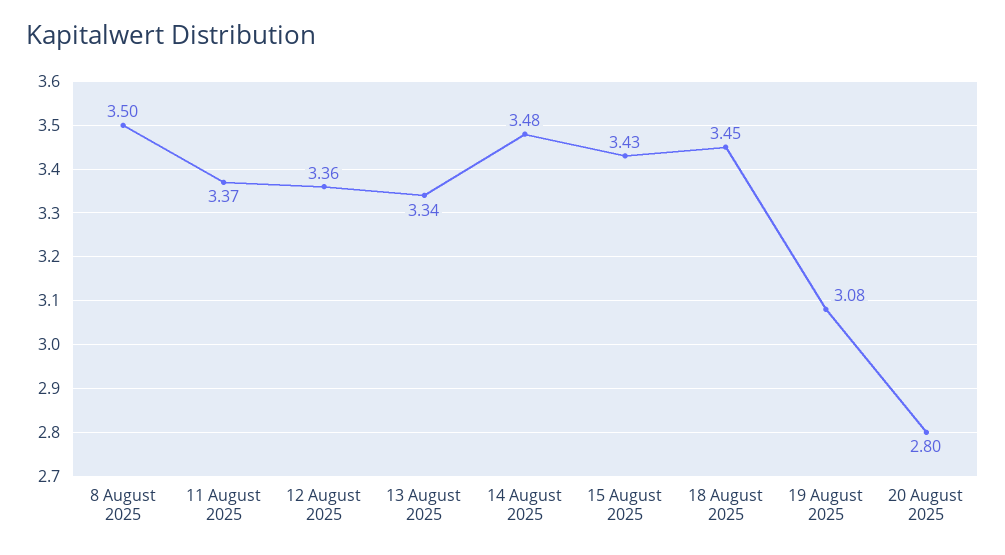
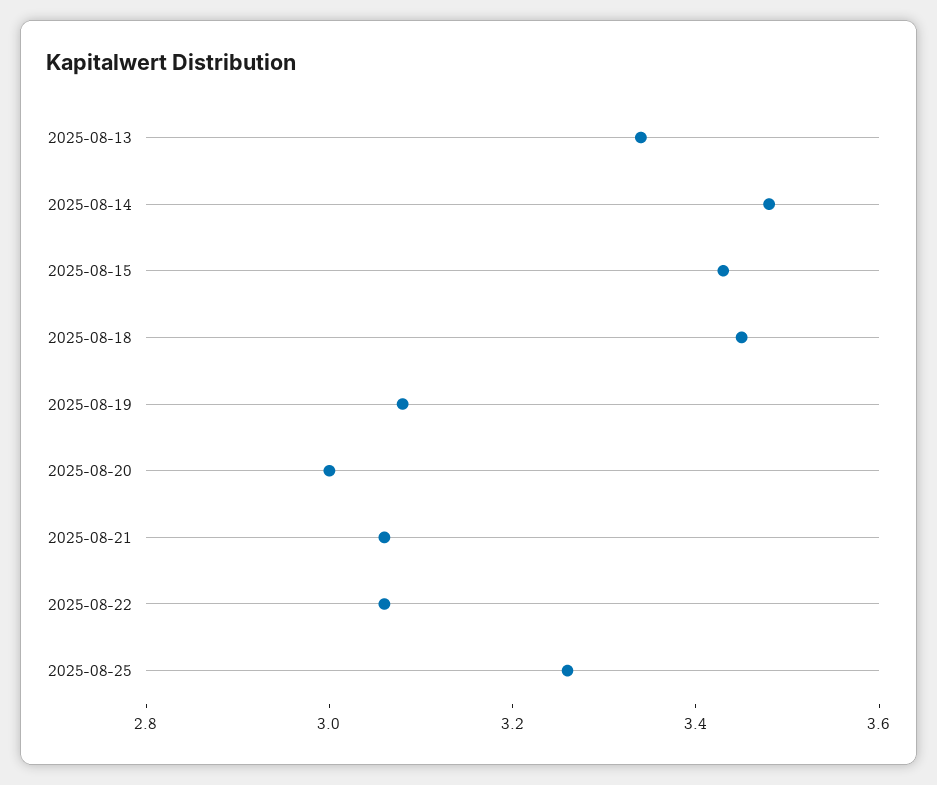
8 August 2025: 3.5 -> none
11 August 2025: 3.37 -> none
12 August 2025: 3.36 -> none
20 August 2025: 2.8 -> 3
2025-08-21: none -> 3.05
2025-08-22: none -> 3.05
2025-08-25: none -> 3.25

